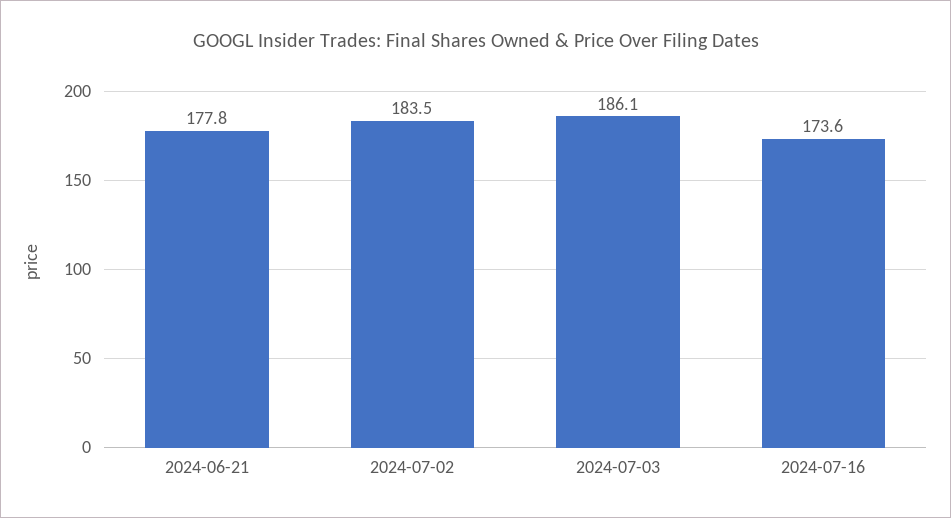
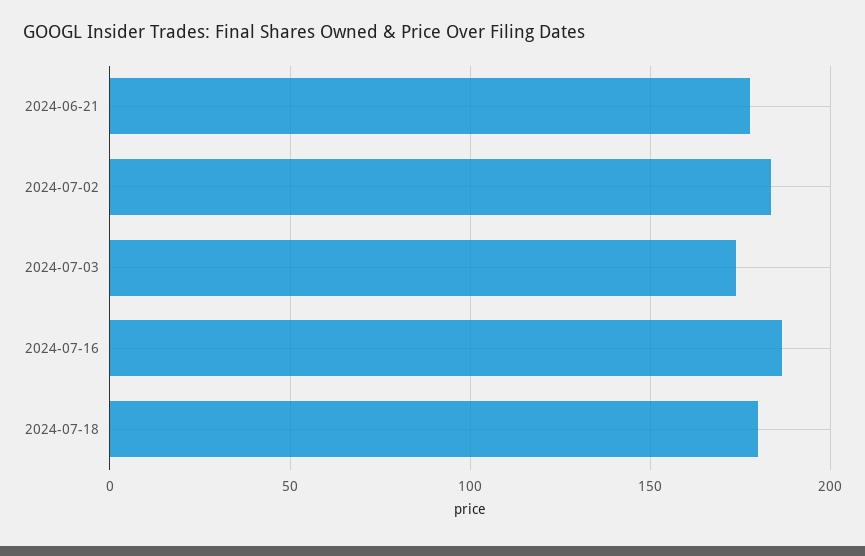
2024-07-03: 186.1 -> 175
2024-07-16: 173.6 -> 185
2024-07-18: none -> 180

